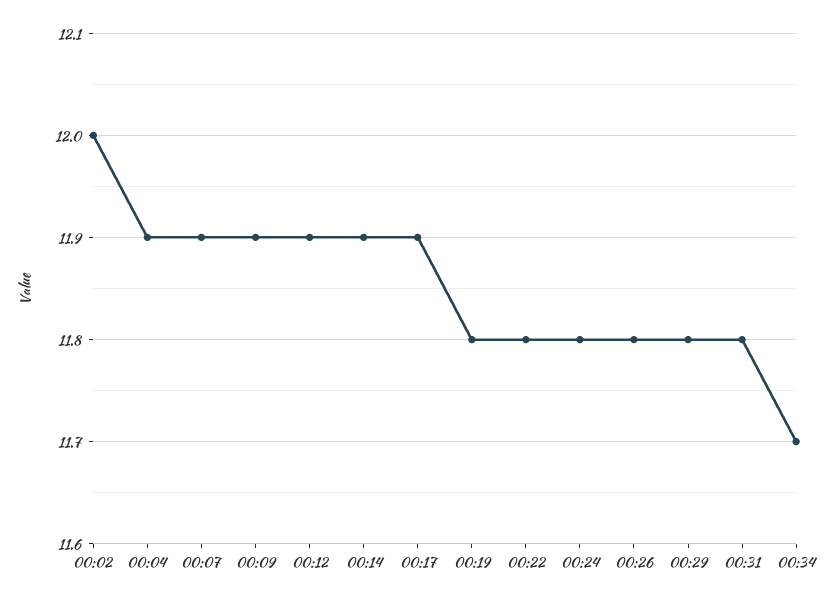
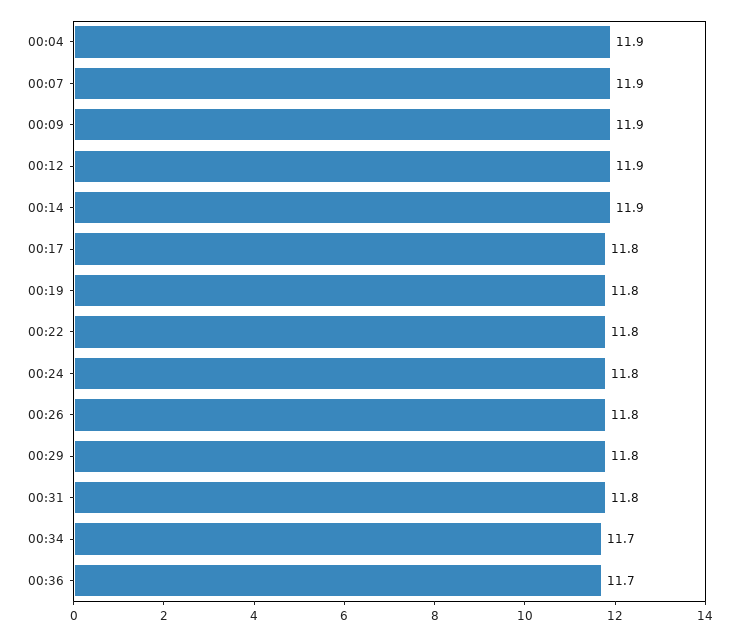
00:02: 12 -> none
00:17: 11.9 -> 11.8
00:36: none -> 11.7

